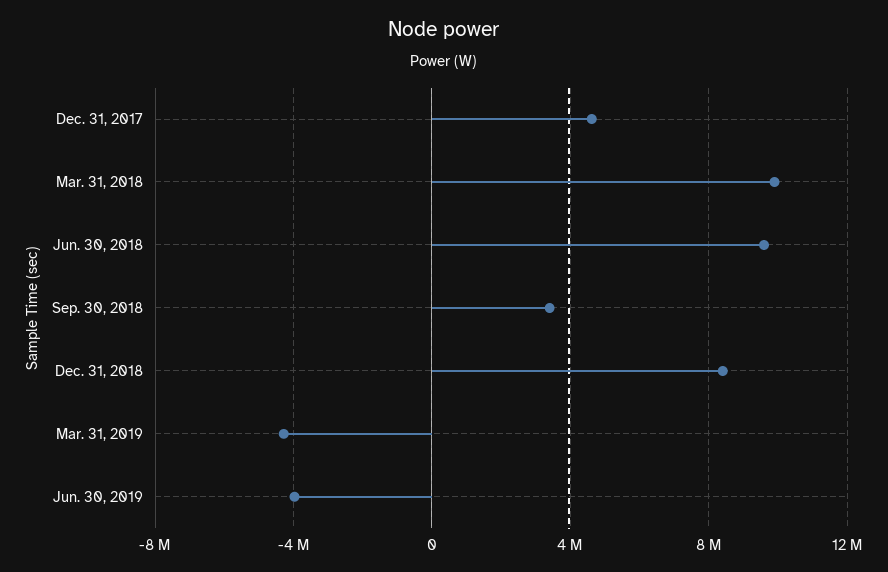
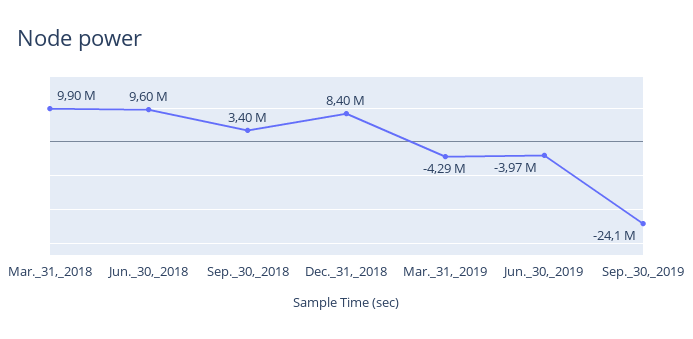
Dec. 31, 2017: 4500000 -> none
Sep._30,_2019: none -> -24100000

